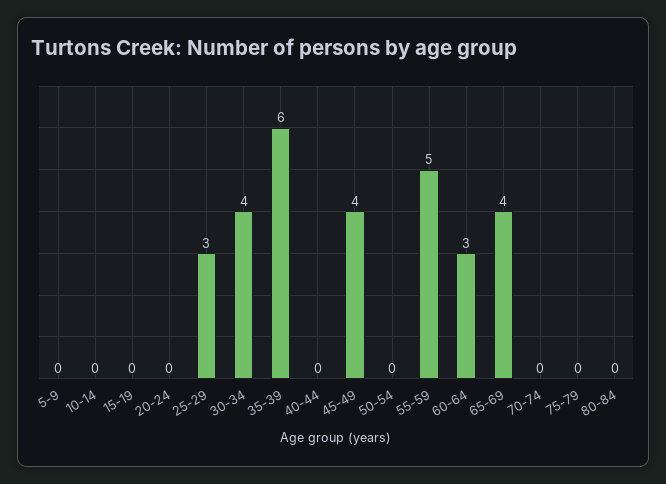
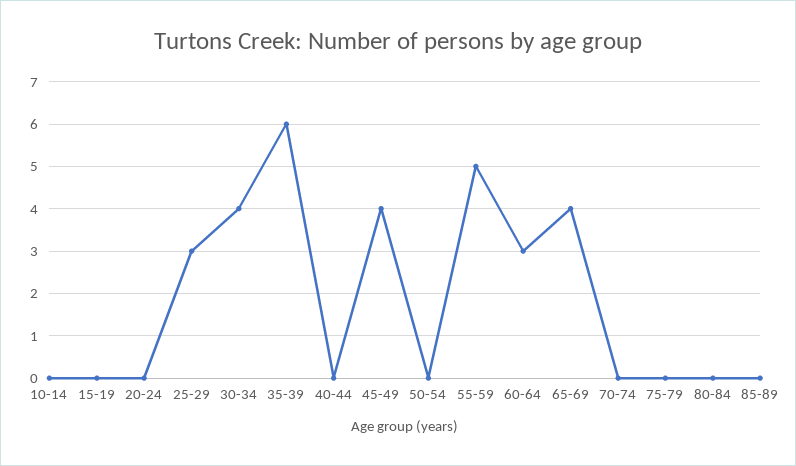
5-9: 0 -> none
85-89: none -> 0

